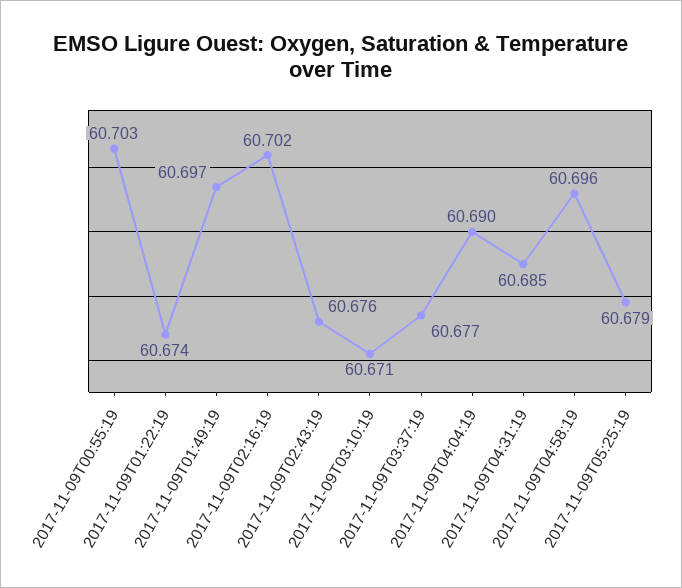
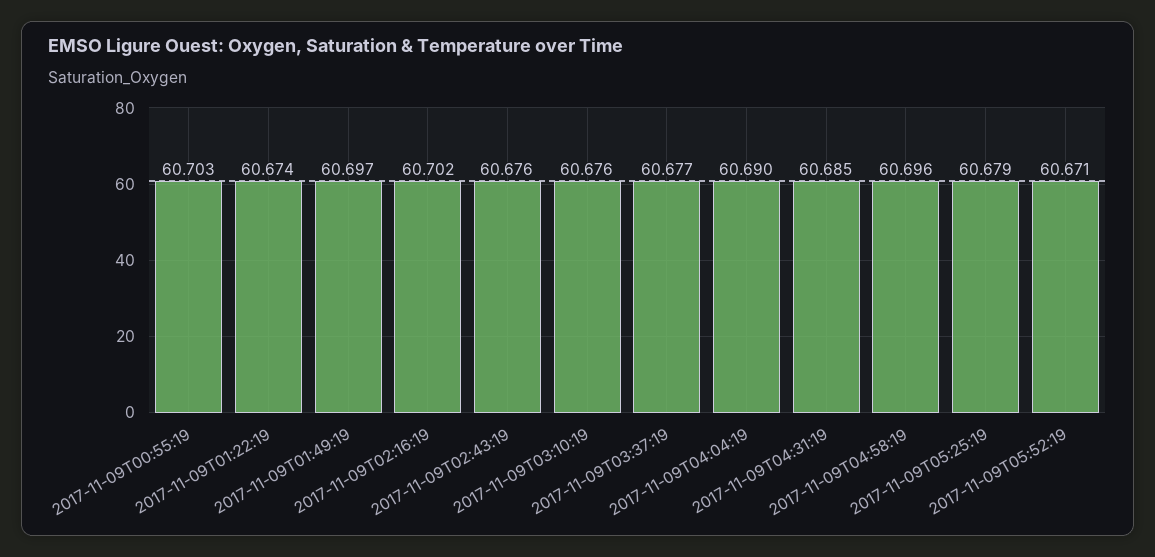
2017-11-09T03:10:19: 60.671 -> 60.676
2017-11-09T05:52:19: none -> 60.671

